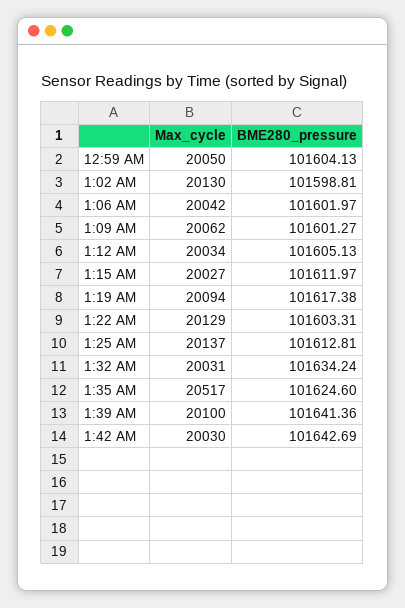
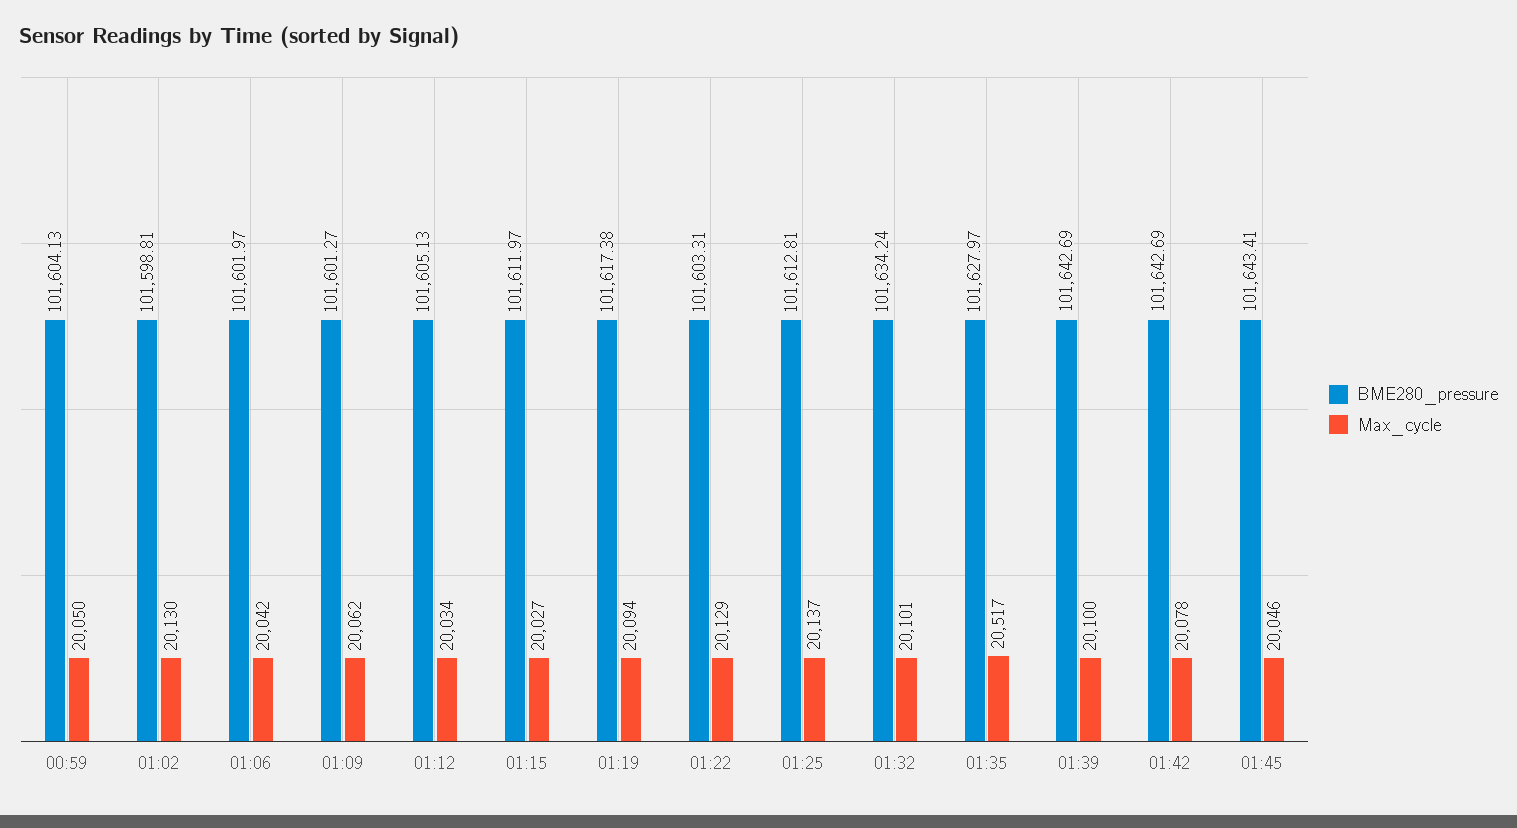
Max_cycle, 1:32 AM: 20031 -> 20101
BME280_pressure, 1:35 AM: 101624.6 -> 101627.97
BME280_pressure, 1:39 AM: 101641.36 -> 101642.69
Max_cycle, 1:42 AM: 20030 -> 20078
BME280_pressure, 01:45: none -> 101643.41
Max_cycle, 01:45: none -> 20046

